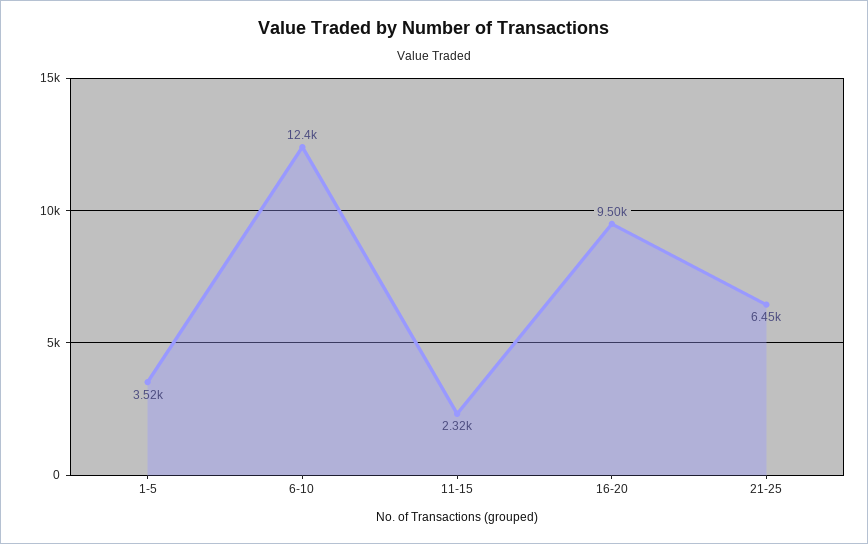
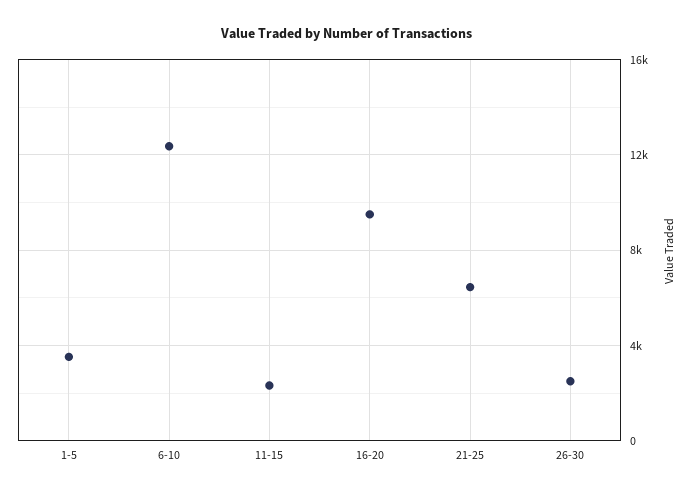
26-30: none -> 2500

